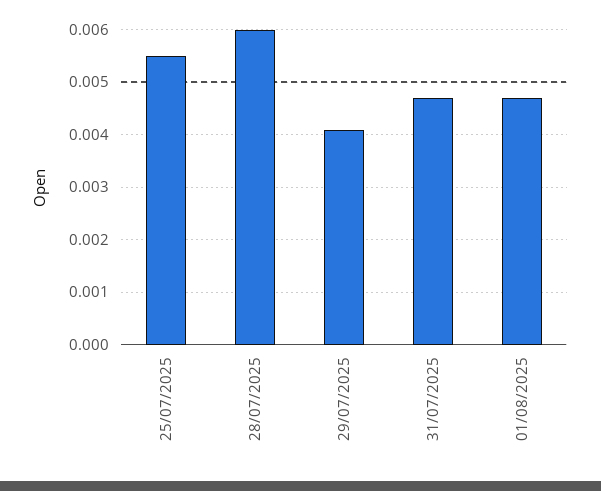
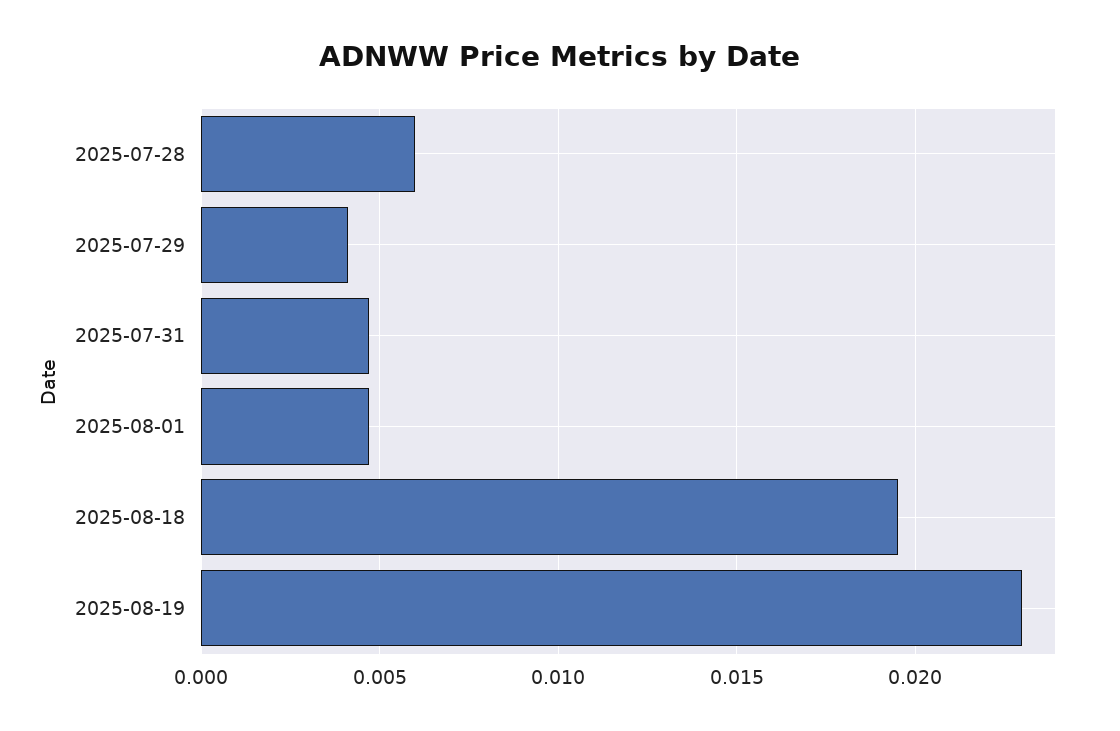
25/07/2025: 0.0055 -> none
2025-08-18: none -> 0.0195
2025-08-19: none -> 0.023

